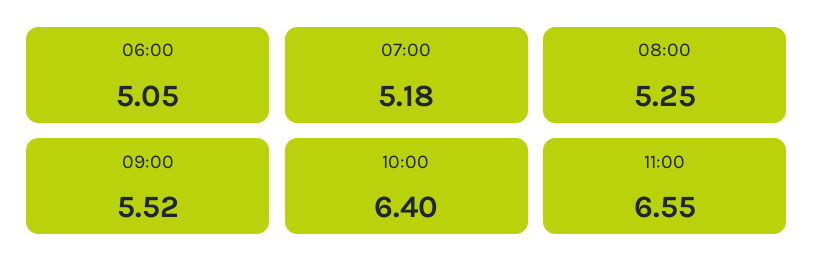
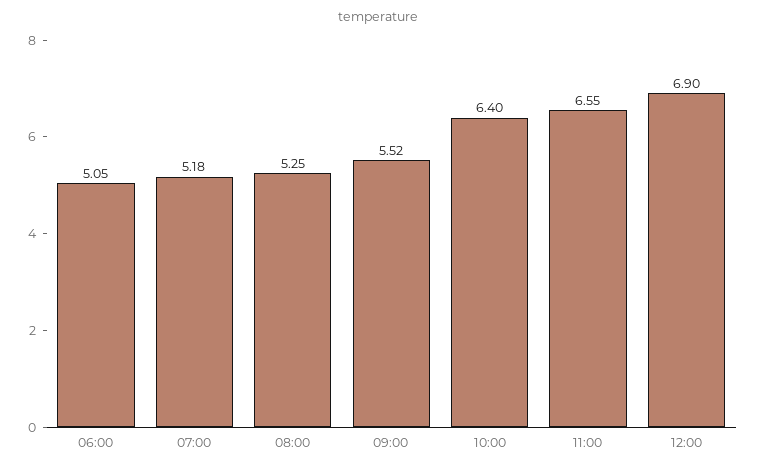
12:00: none -> 6.9

